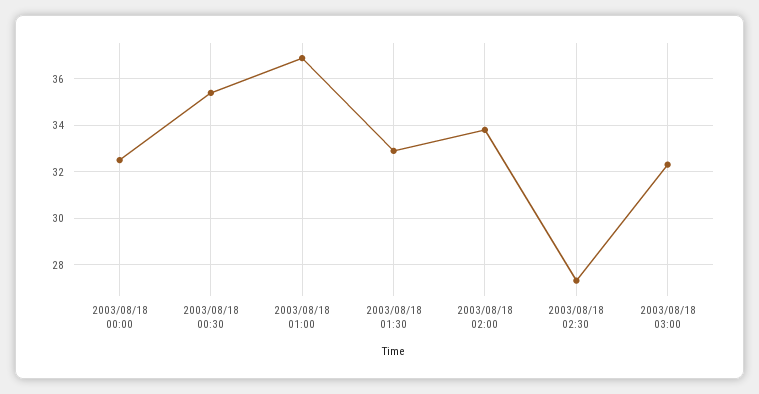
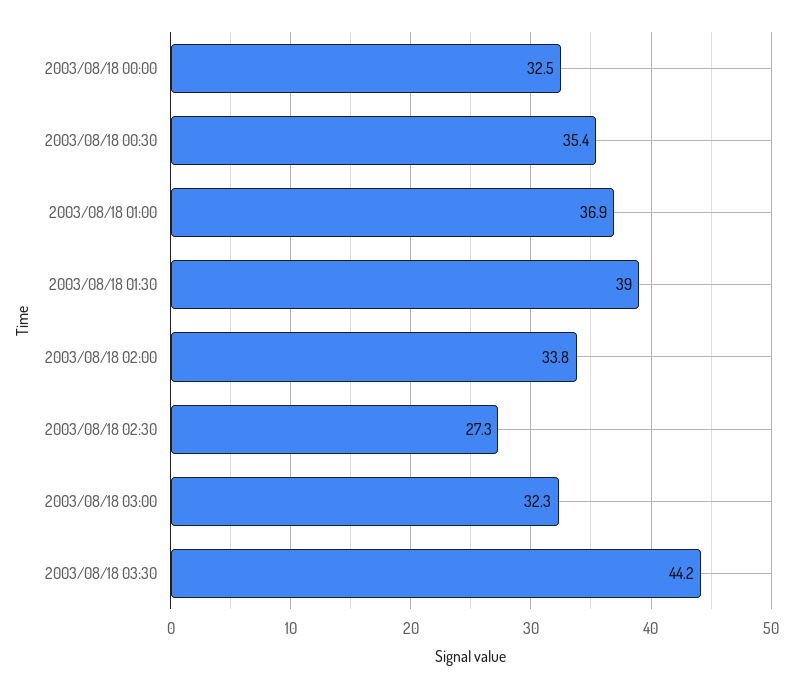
2003/08/18 01:30: 33 -> 39
2003/08/18 03:30: none -> 44.2

